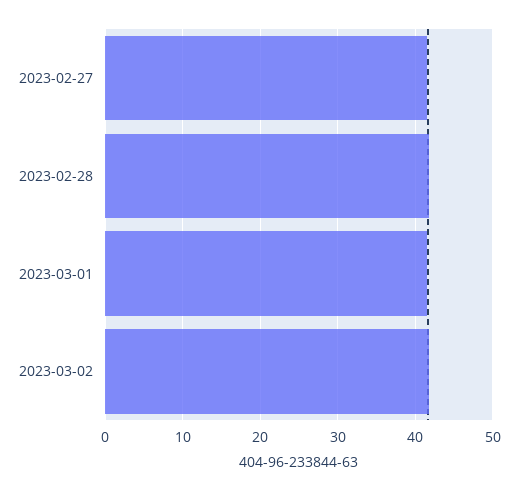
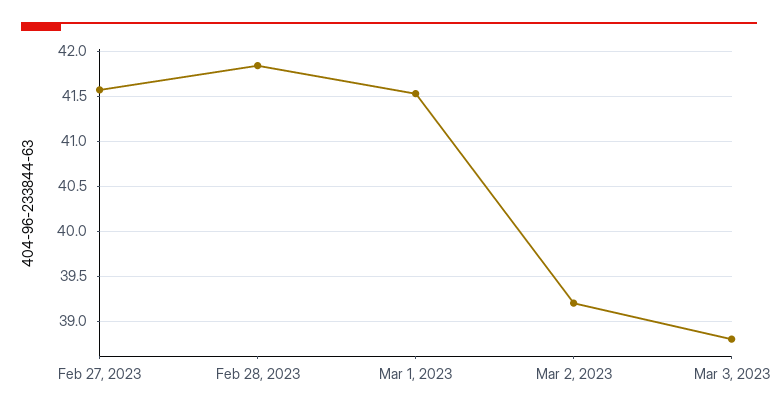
2023-03-02: 42 -> 39.2
Mar 3, 2023: none -> 38.8

